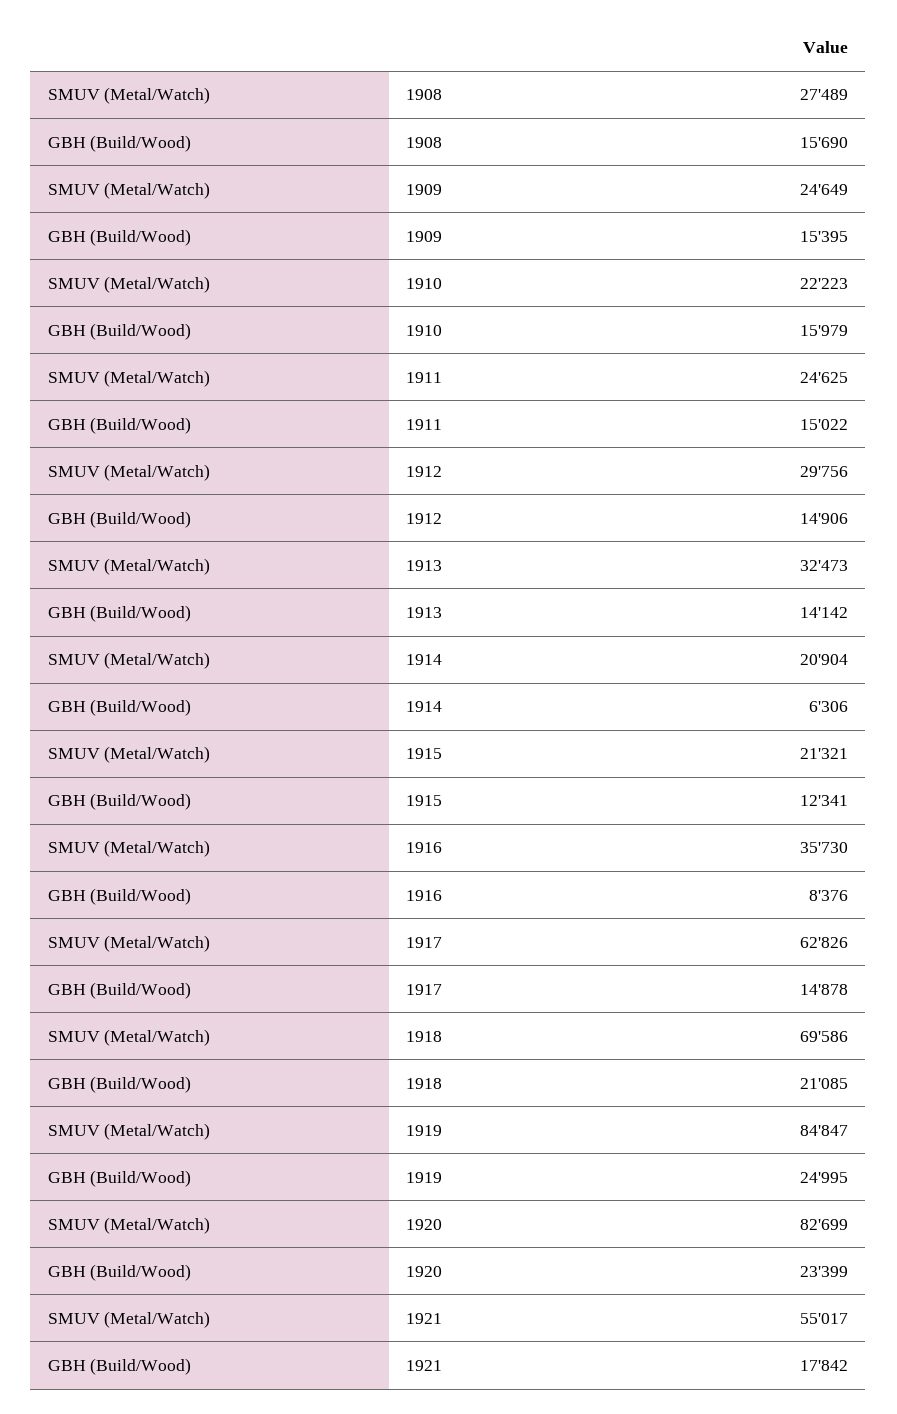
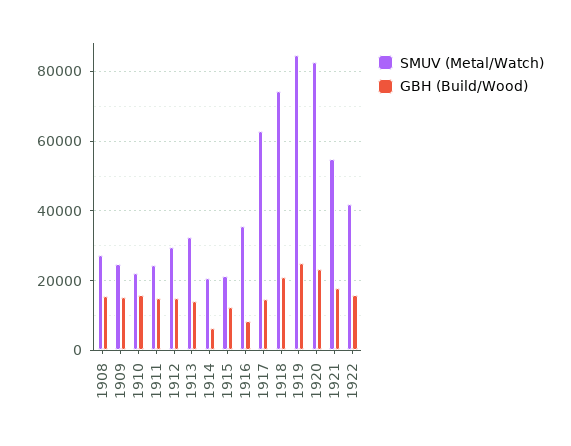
SMUV (Metal/Watch), 1918: 69586 -> 74000
SMUV (Metal/Watch), 1922: none -> 42000
GBH (Build/Wood), 1922: none -> 16000

